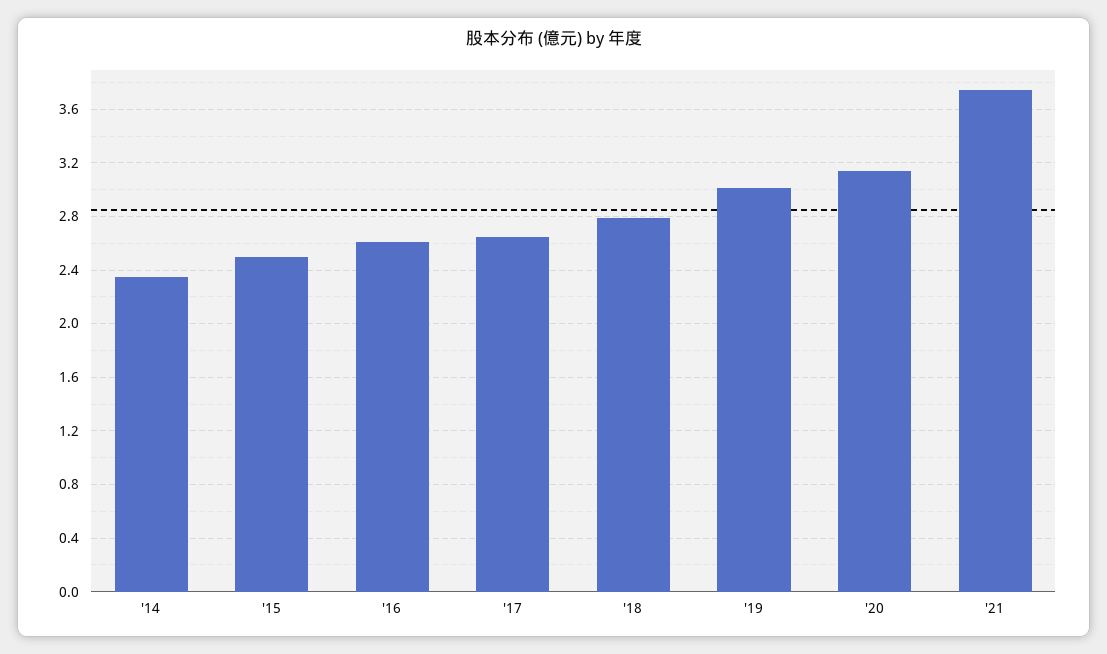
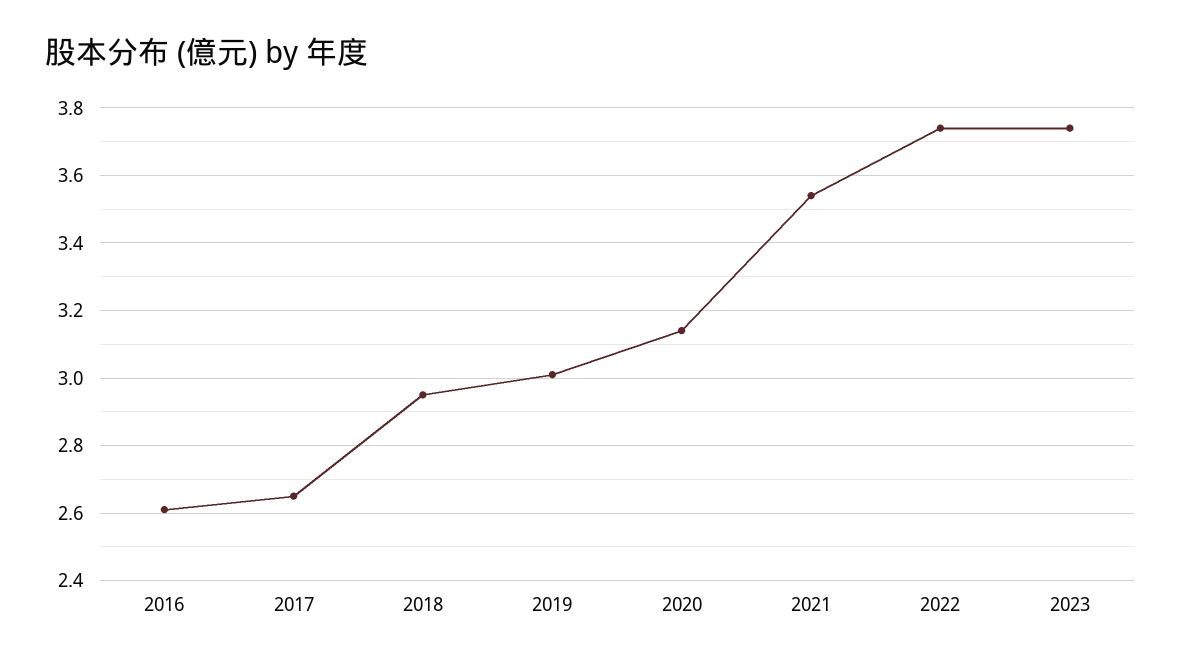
'14: 2.35 -> none
'15: 2.5 -> none
'18: 2.8 -> 2.95
'21: 3.75 -> 3.55
2022: none -> 3.75
2023: none -> 3.75

